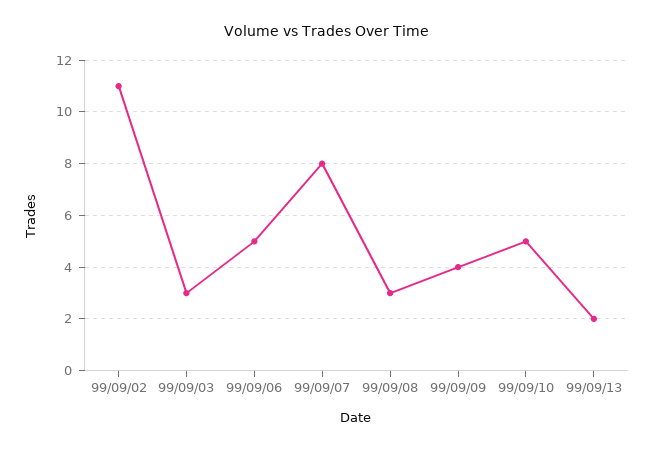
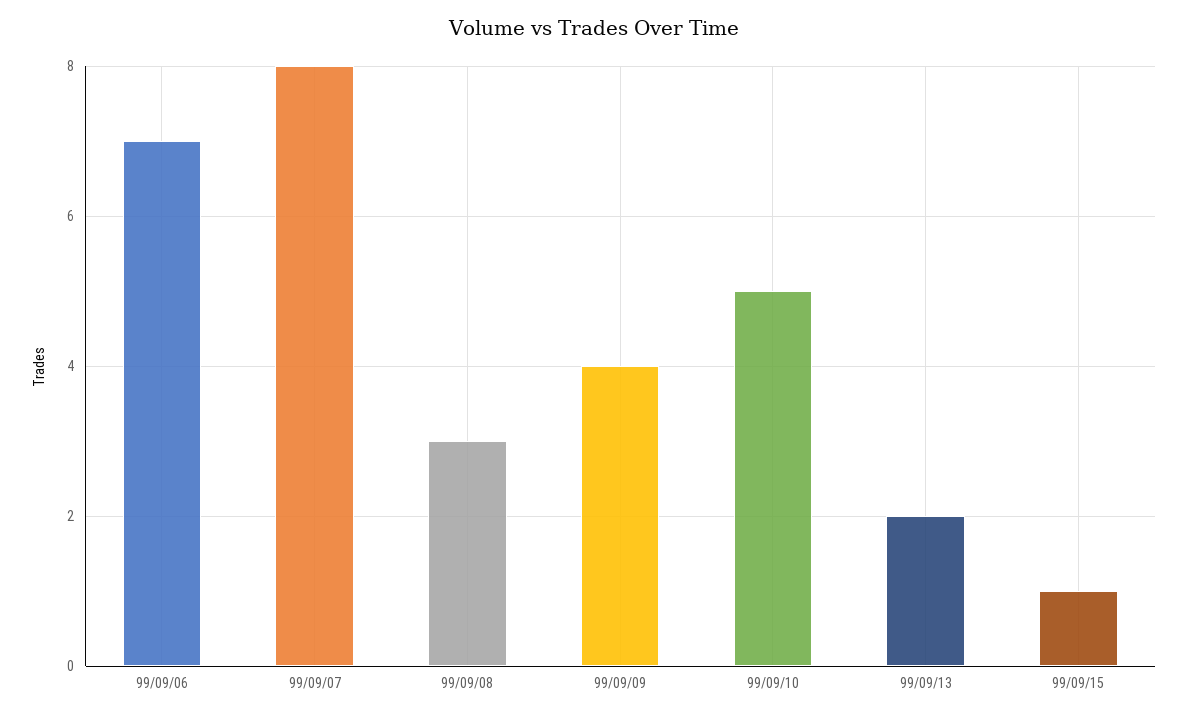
99/09/02: 11 -> none
99/09/03: 3 -> none
99/09/06: 5 -> 7
99/09/15: none -> 1

